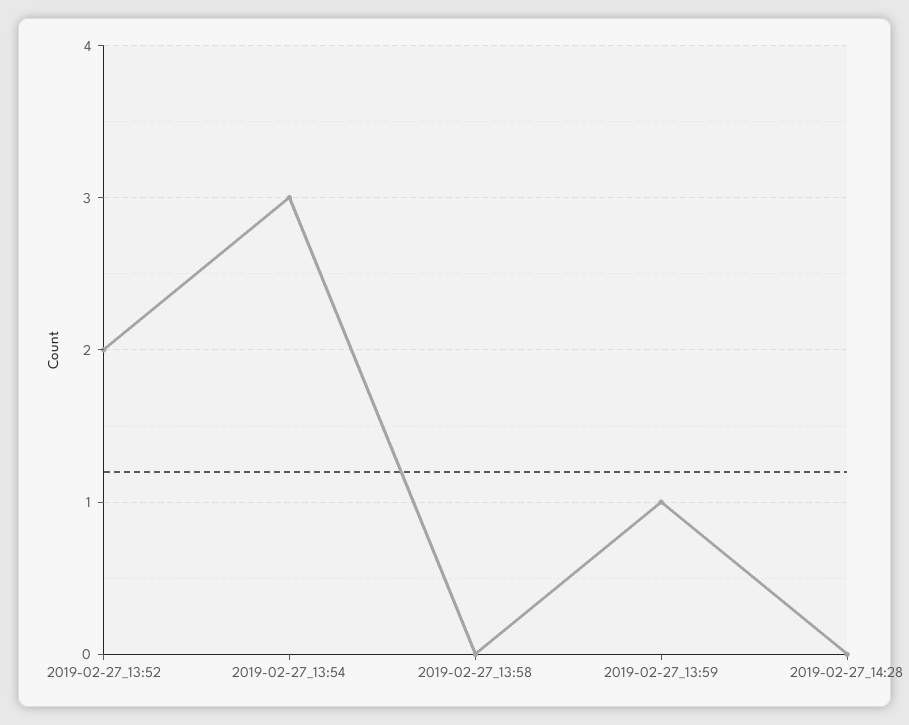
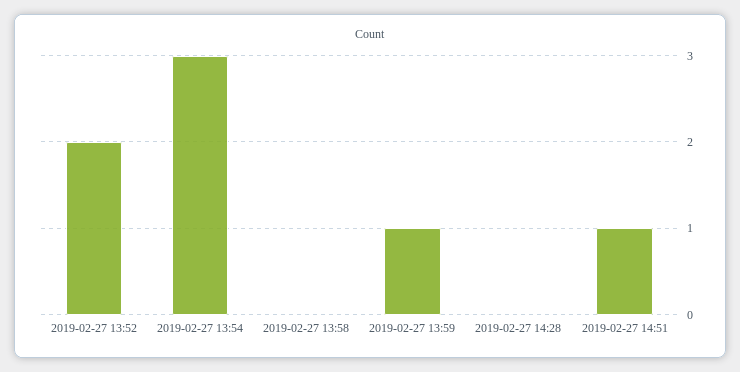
2019-02-27 14:51: none -> 1

